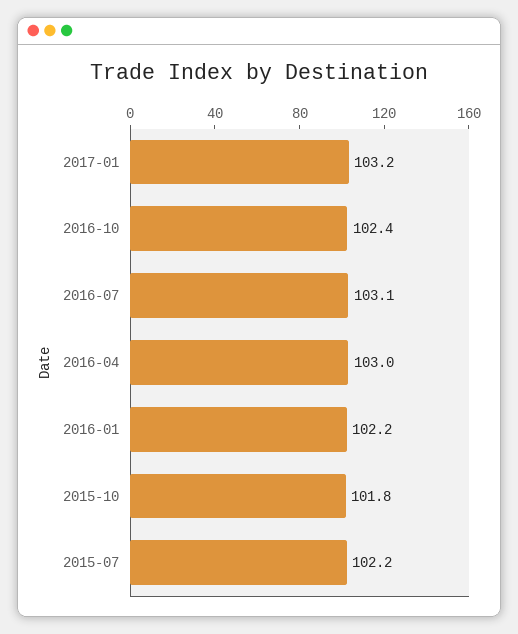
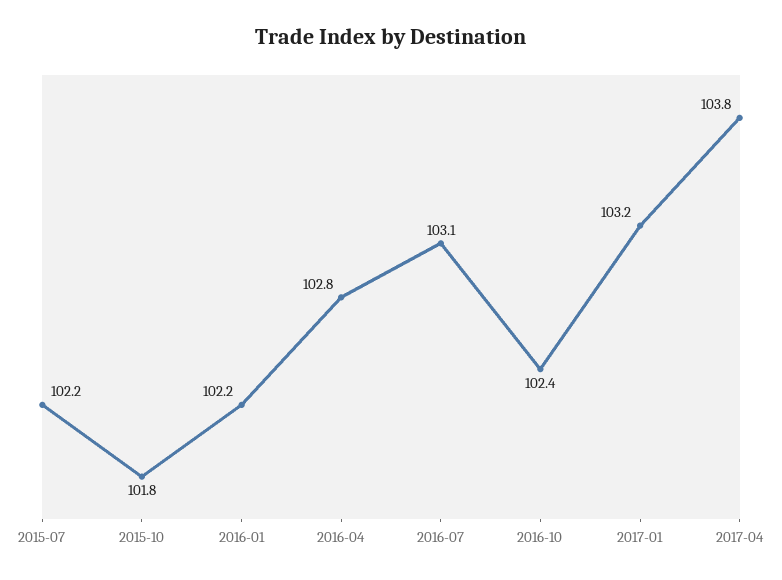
2016-04: 103 -> 102.8
2017-04: none -> 103.8

